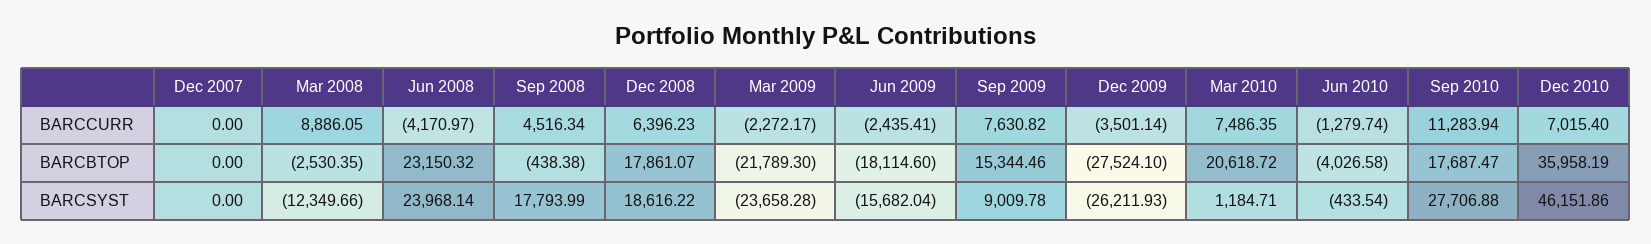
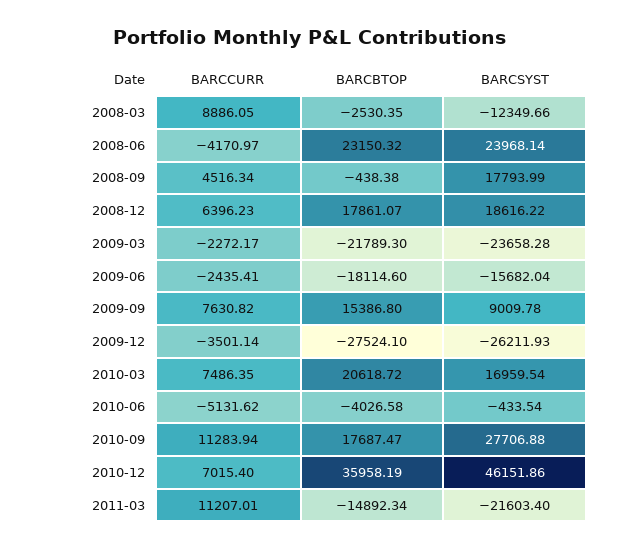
Dec 2007, BARCCURR: 0 -> none
Jun 2010, BARCCURR: -1279.74 -> -5131.62
Dec 2007, BARCBTOP: 0 -> none
Sep 2009, BARCBTOP: 15344.46 -> 15386.8
Dec 2007, BARCSYST: 0 -> none
Mar 2010, BARCSYST: 1184.71 -> 16959.54
2011-03, BARCCURR: none -> 11207.01
2011-03, BARCBTOP: none -> -14892.34
2011-03, BARCSYST: none -> -21603.4

